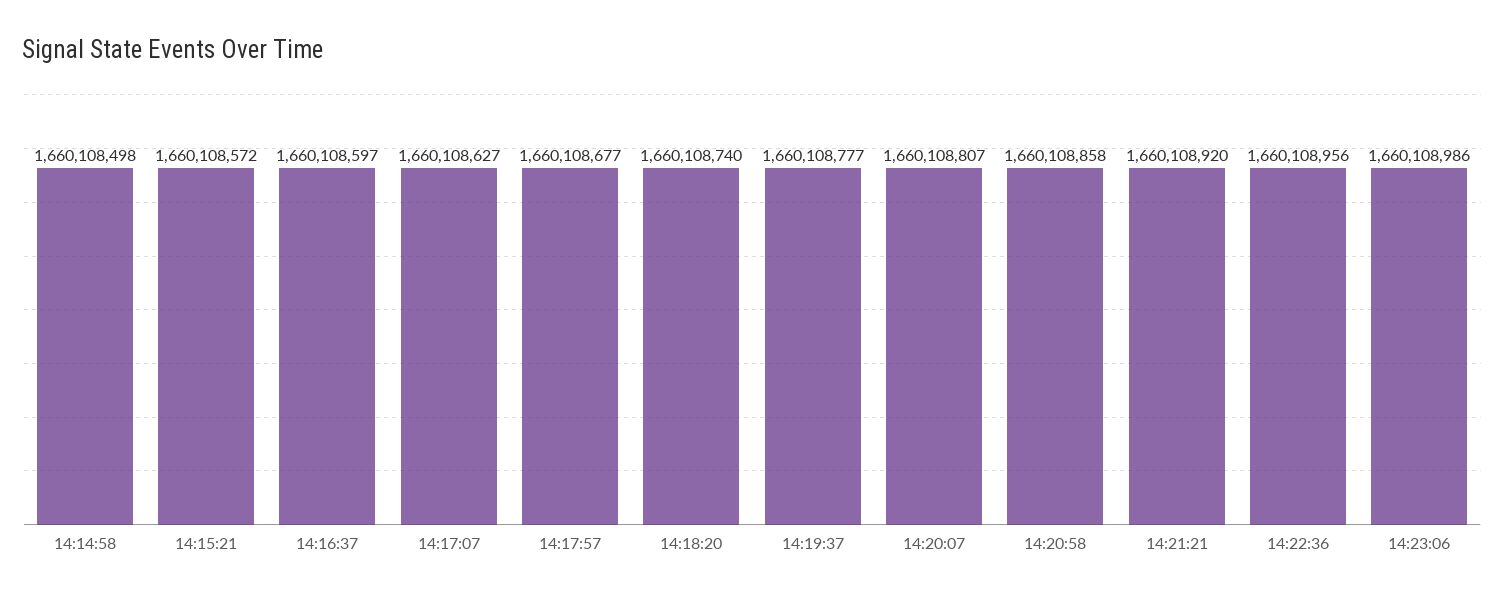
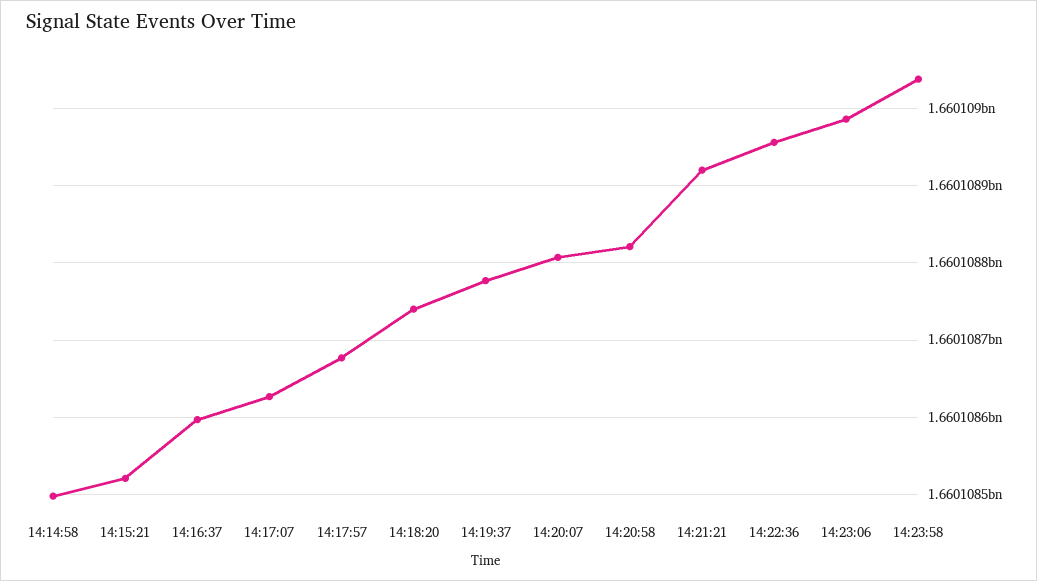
14:15:21: 1660108572 -> 1660108520
14:20:58: 1660108858 -> 1660108820
14:23:58: none -> 1660109040

